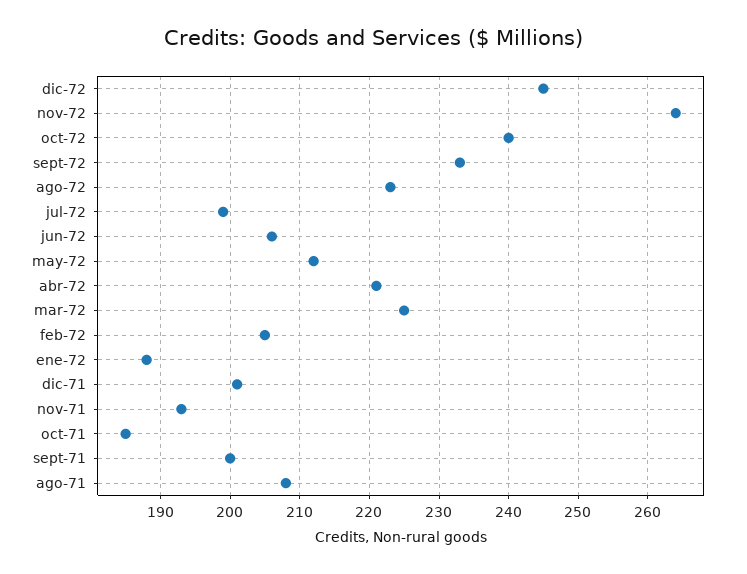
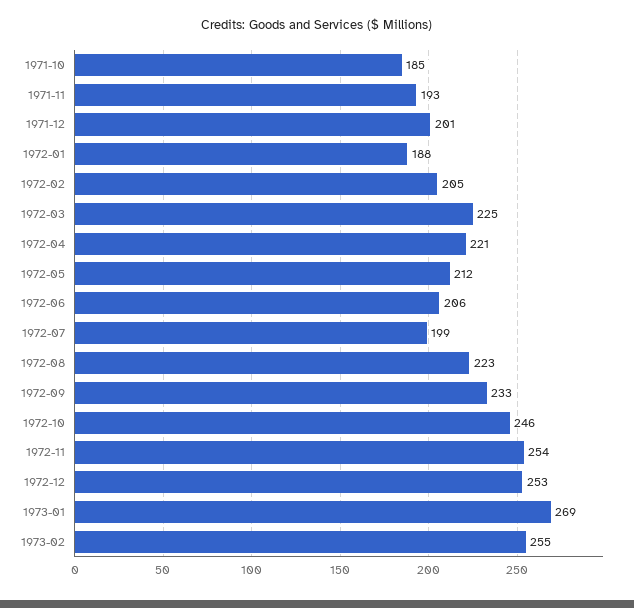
dic-72: 245 -> 253
nov-72: 264 -> 254
oct-72: 240 -> 246
sept-71: 200 -> none
ago-71: 208 -> none
1973-01: none -> 269
1973-02: none -> 255

